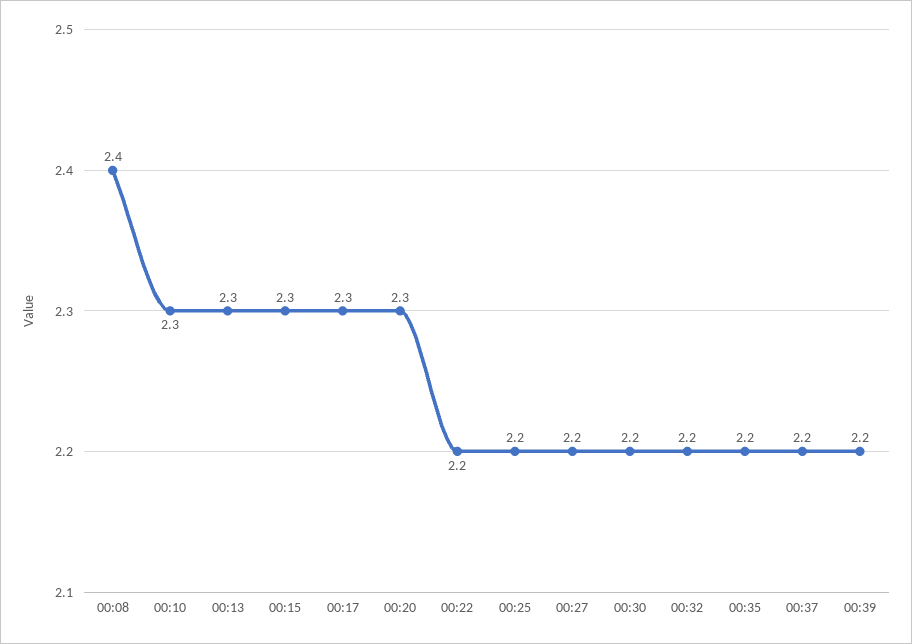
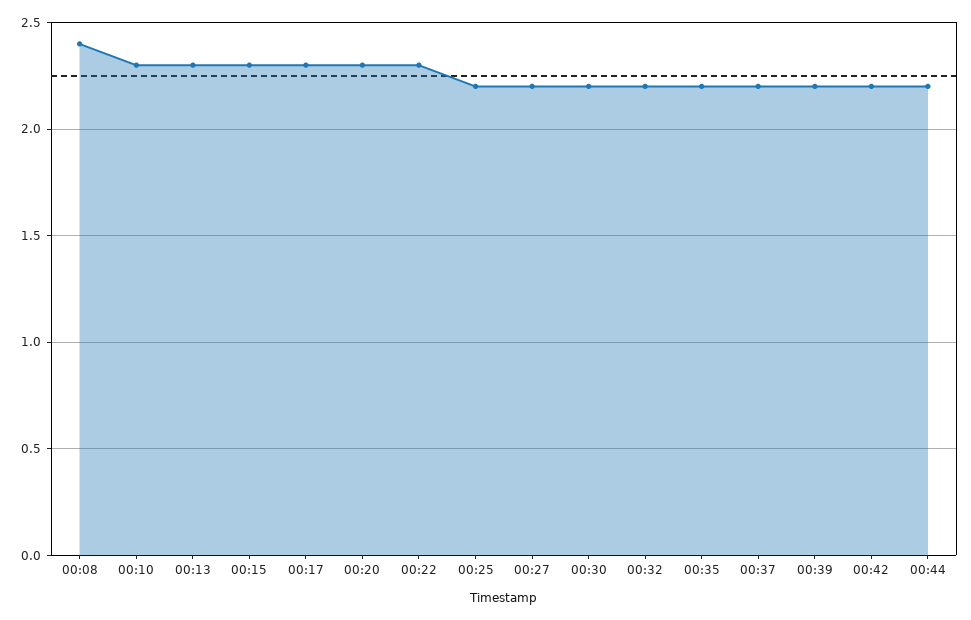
00:22: 2.2 -> 2.3
00:42: none -> 2.2
00:44: none -> 2.2

